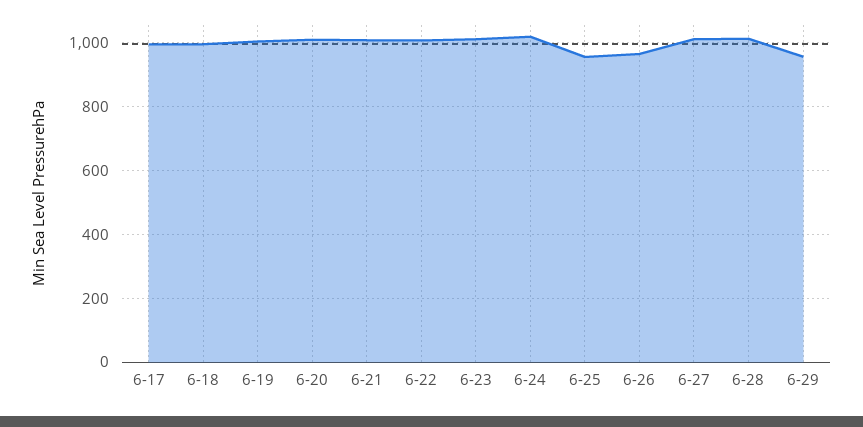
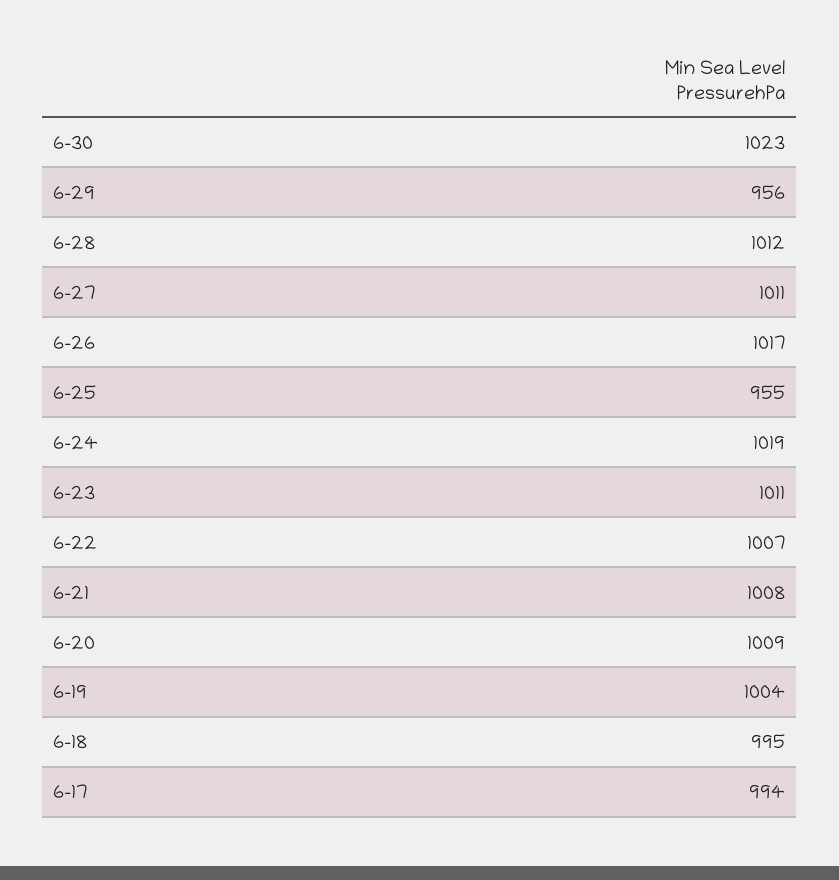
6-26: 960 -> 1017
6-30: none -> 1023

